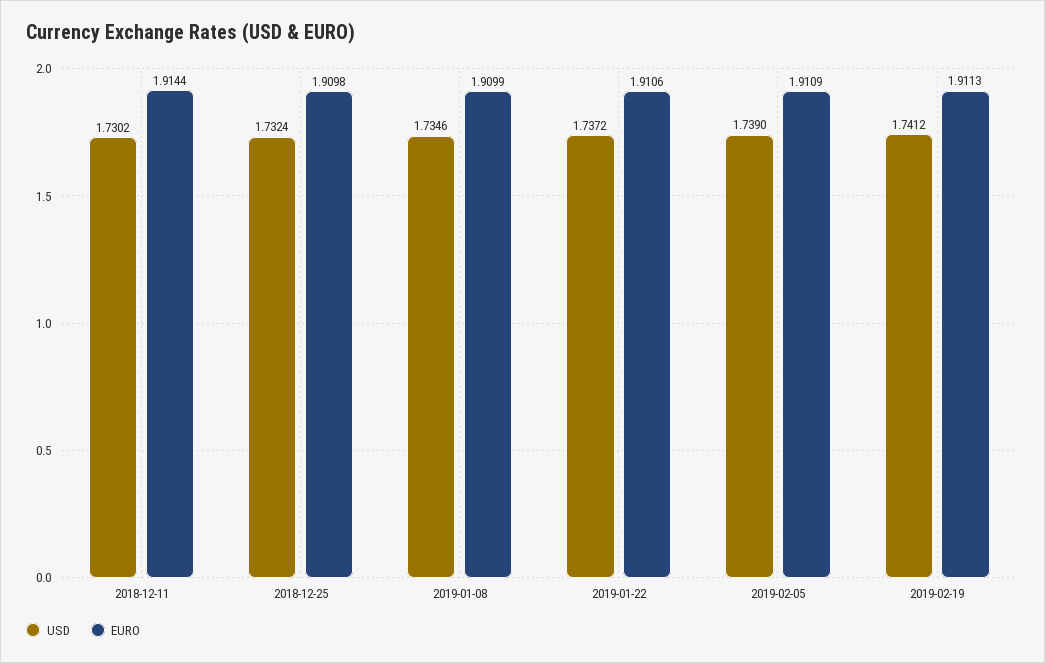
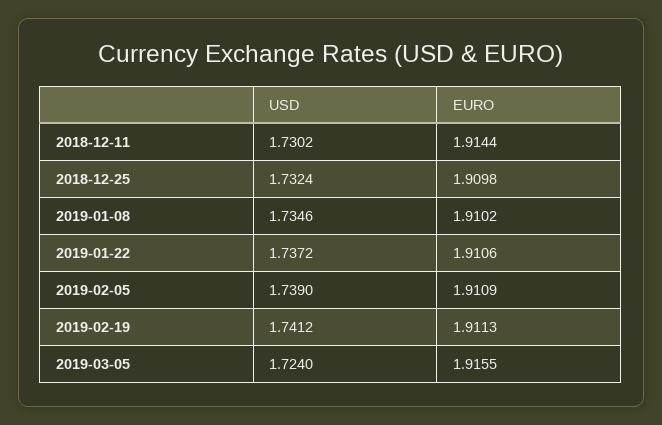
EURO, 2019-01-08: 1.9099 -> 1.9102
USD, 2019-03-05: none -> 1.724
EURO, 2019-03-05: none -> 1.9155

